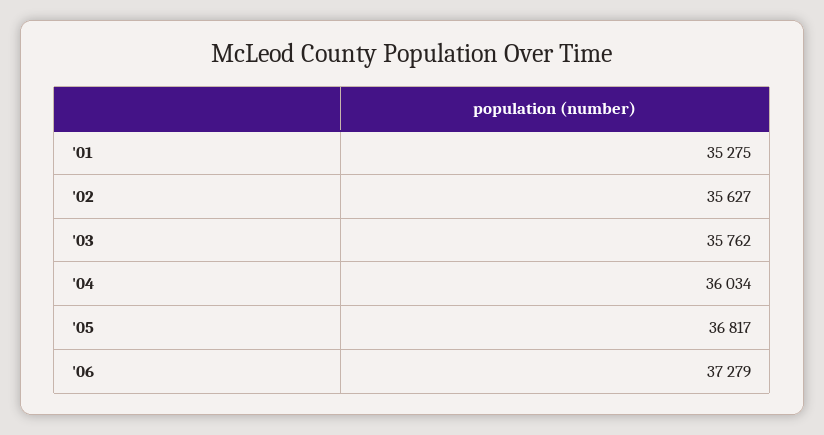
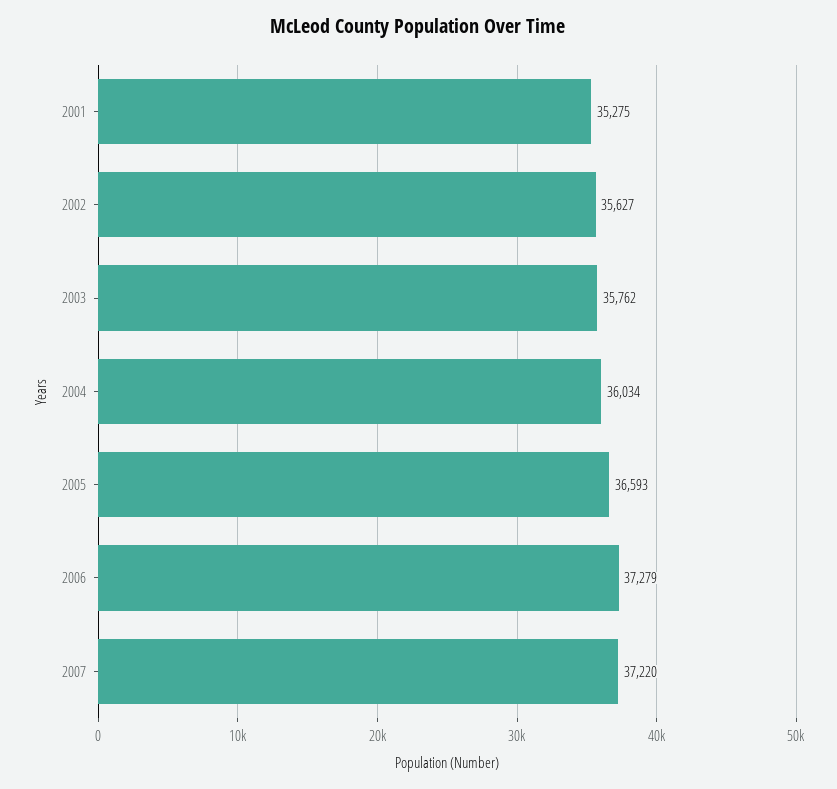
'05: 36817 -> 36593
2007: none -> 37220

